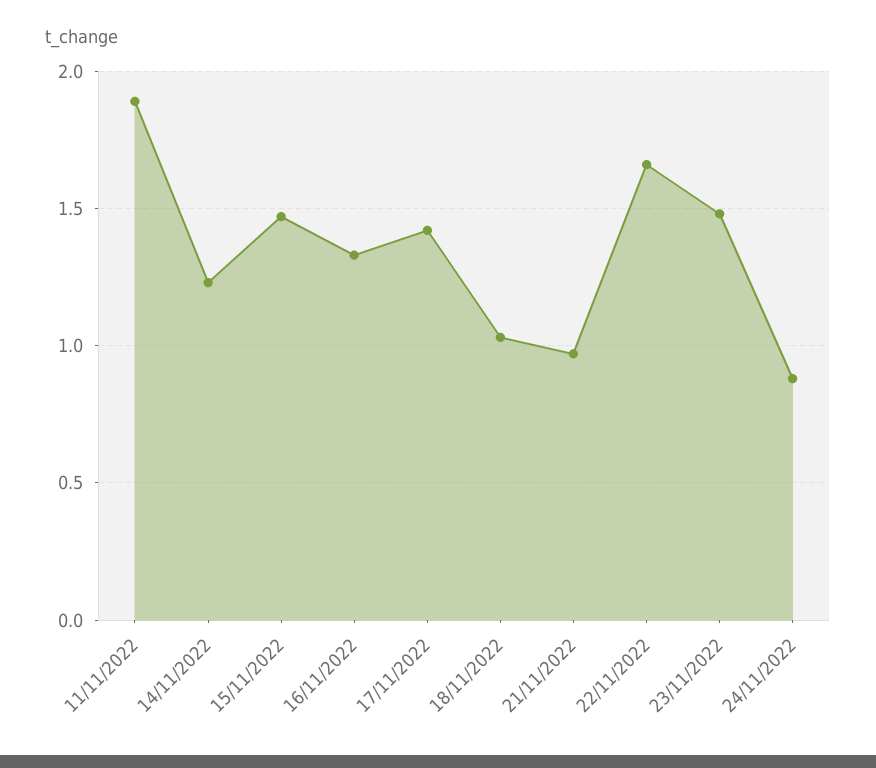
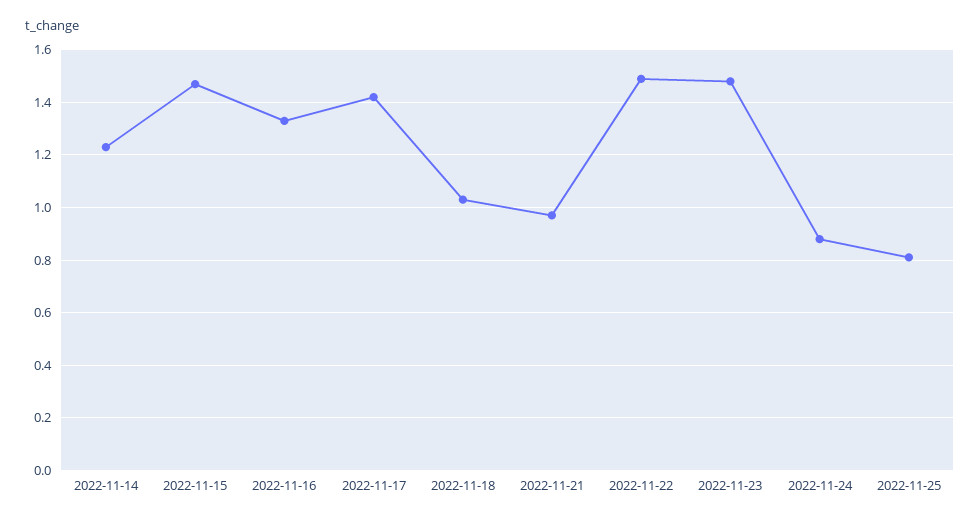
11/11/2022: 1.9 -> none
22/11/2022: 1.65 -> 1.5
2022-11-25: none -> 0.8

